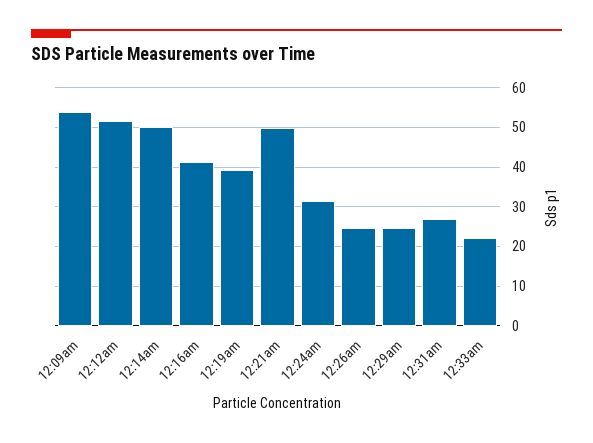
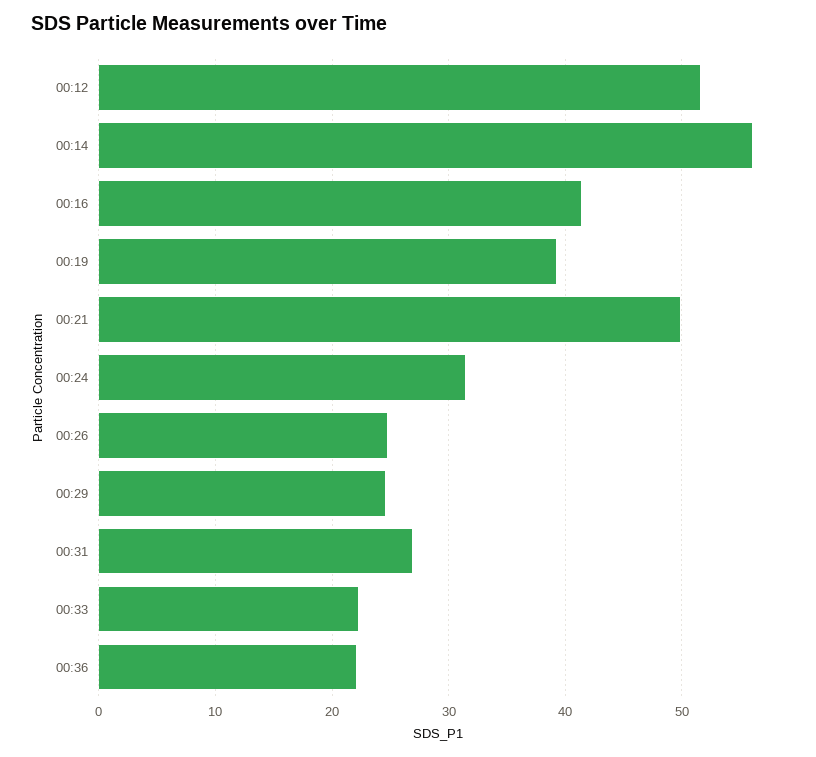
12:09am: 54 -> none
12:14am: 50 -> 56
00:36: none -> 22

